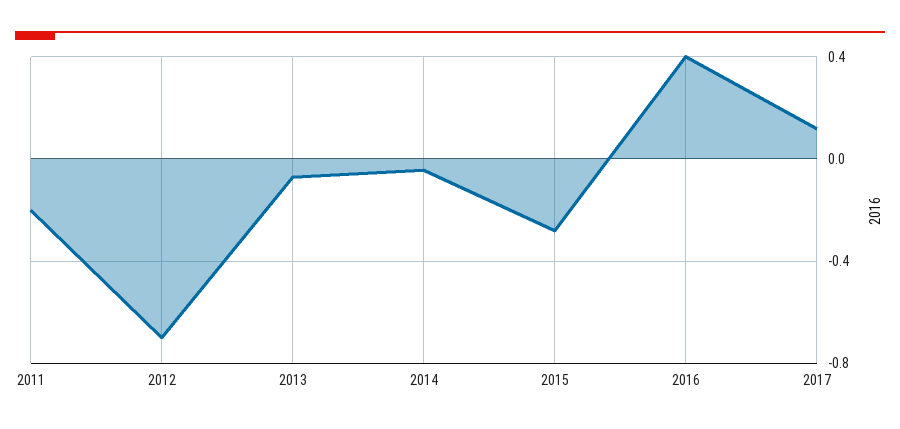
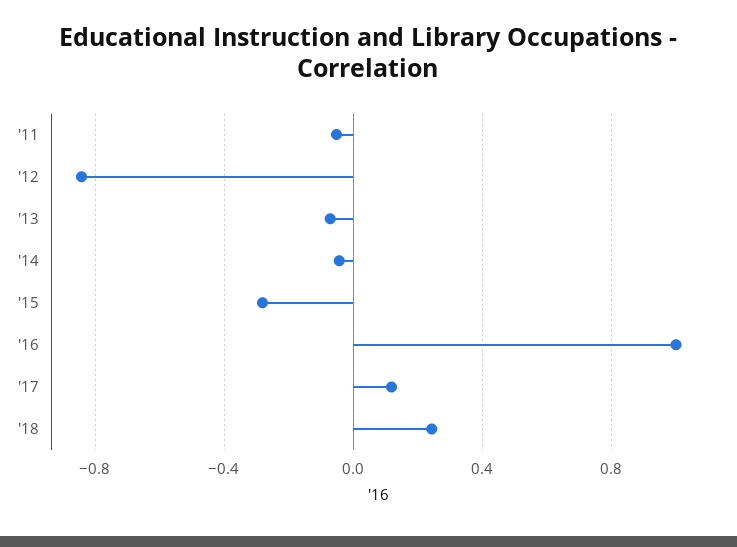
2011: -0.2 -> -0.05
2012: -0.7 -> -0.85
2016: 0.4 -> 1
'18: none -> 0.25

